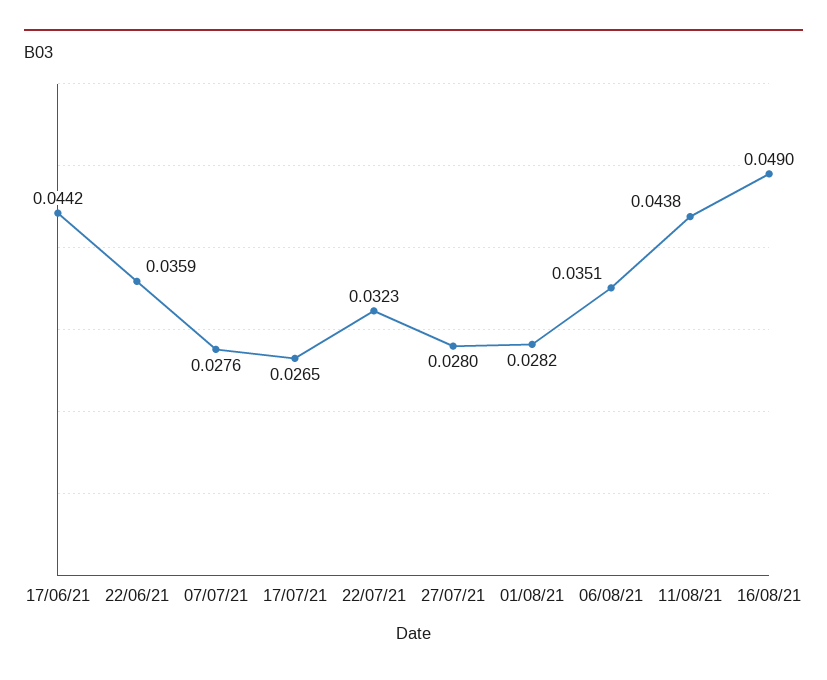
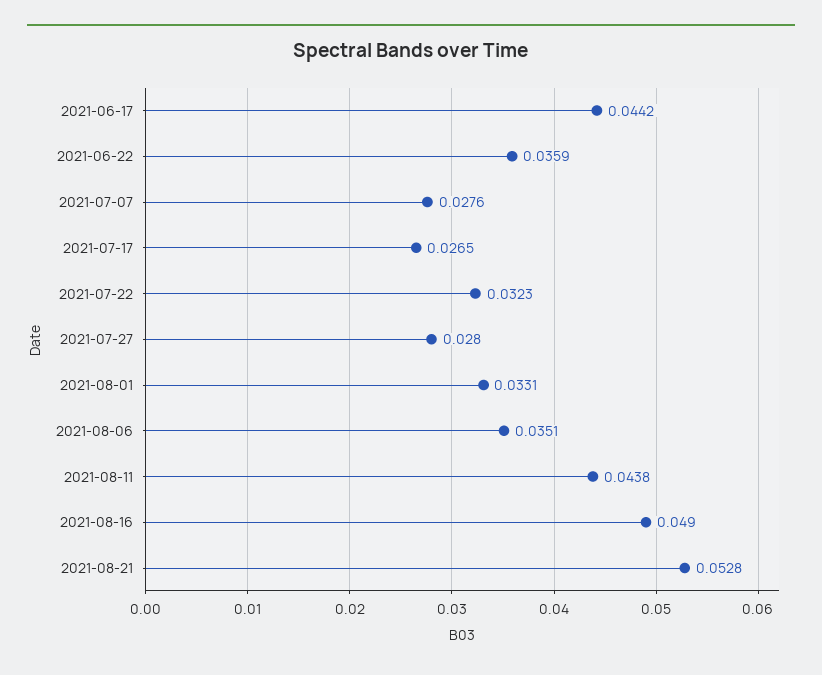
01/08/21: 0.0282 -> 0.0331
2021-08-21: none -> 0.0528

